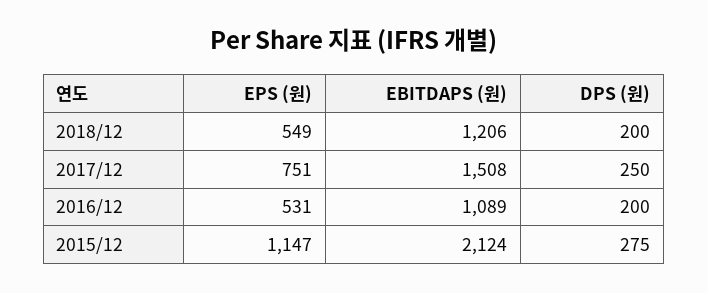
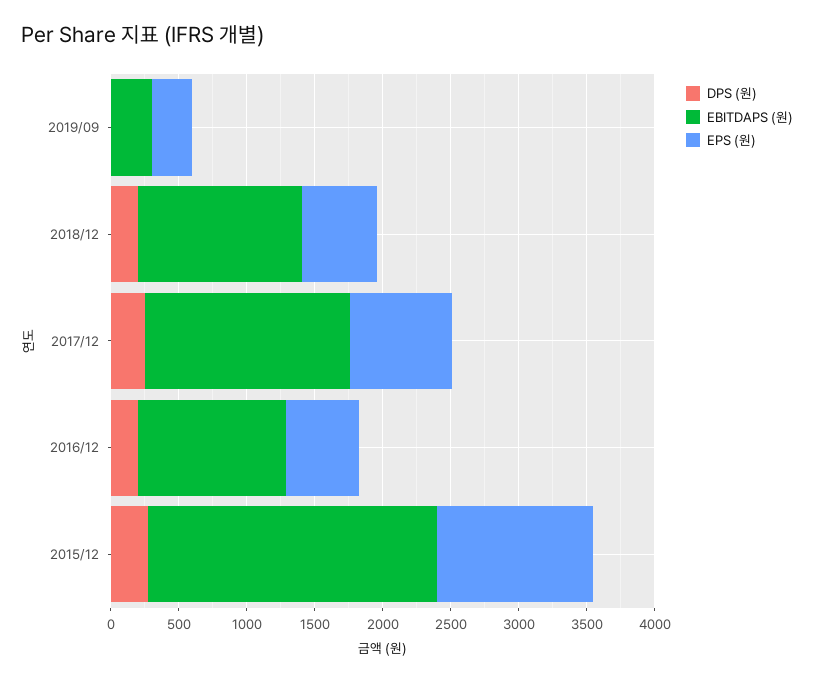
DPS (원), 2019/09: none -> 0
EBITDAPS (원), 2019/09: none -> 300
EPS (원), 2019/09: none -> 300

